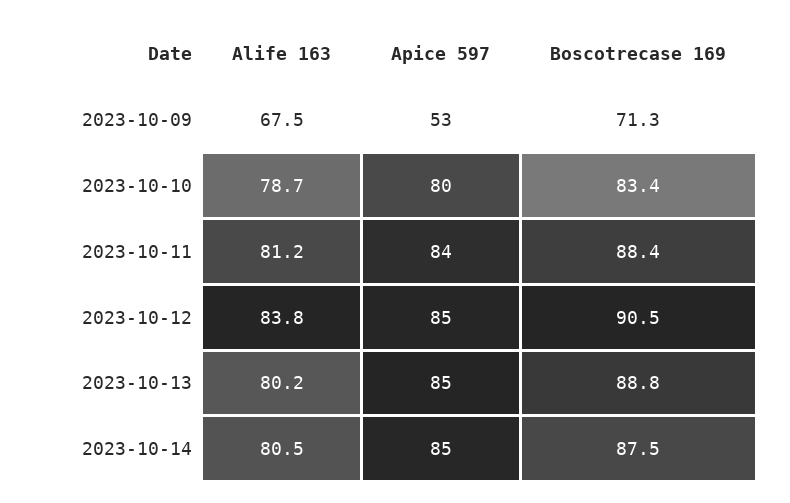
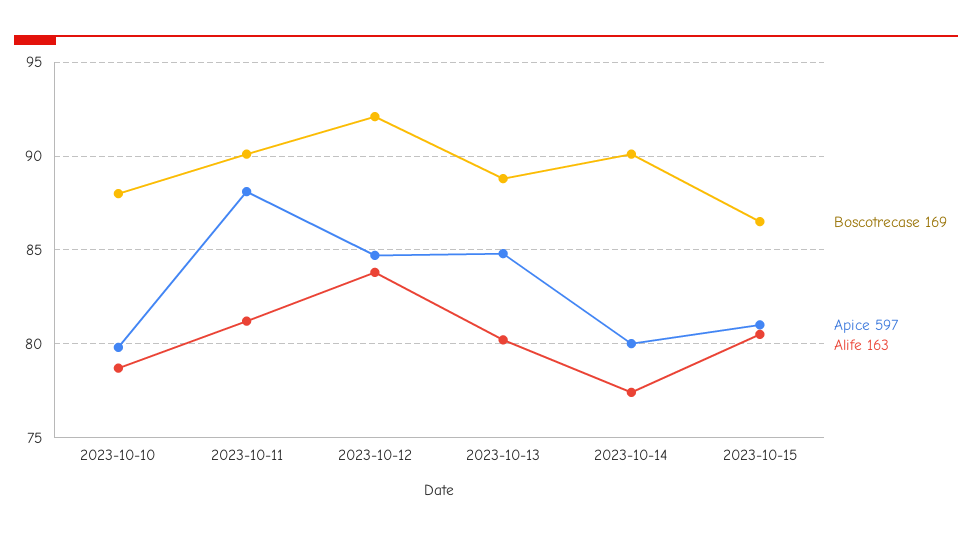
Alife 163, 2023-10-09: 67.5 -> none
Apice 597, 2023-10-09: 53 -> none
Boscotrecase 169, 2023-10-09: 71.3 -> none
Boscotrecase 169, 2023-10-10: 83.4 -> 88
Apice 597, 2023-10-11: 84 -> 88
Boscotrecase 169, 2023-10-11: 88.4 -> 90
Boscotrecase 169, 2023-10-12: 90.5 -> 92
Alife 163, 2023-10-14: 80.5 -> 77.5
Apice 597, 2023-10-14: 85 -> 80
Boscotrecase 169, 2023-10-14: 87.5 -> 90
Boscotrecase 169, 2023-10-15: none -> 86.5
Apice 597, 2023-10-15: none -> 81
Alife 163, 2023-10-15: none -> 80.5

